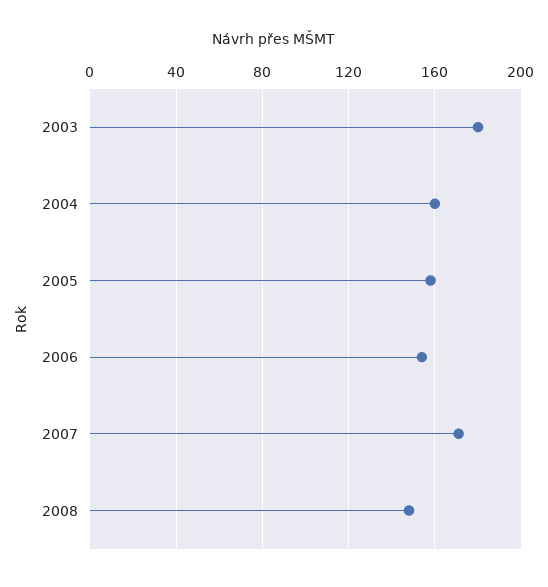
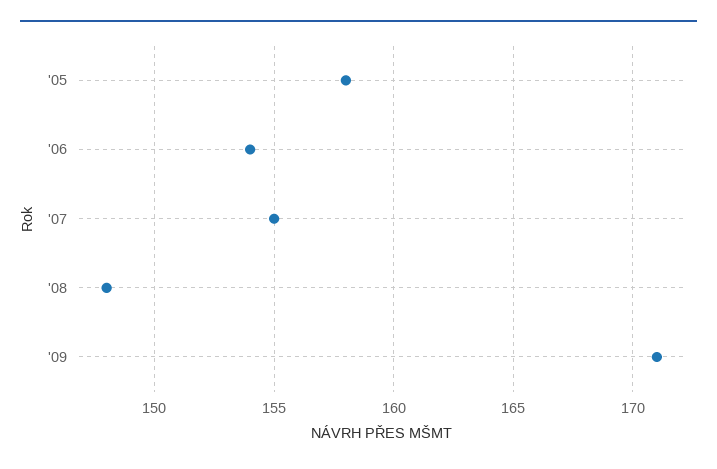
2003: 180 -> none
2004: 160 -> none
2007: 170 -> 155
'09: none -> 171

